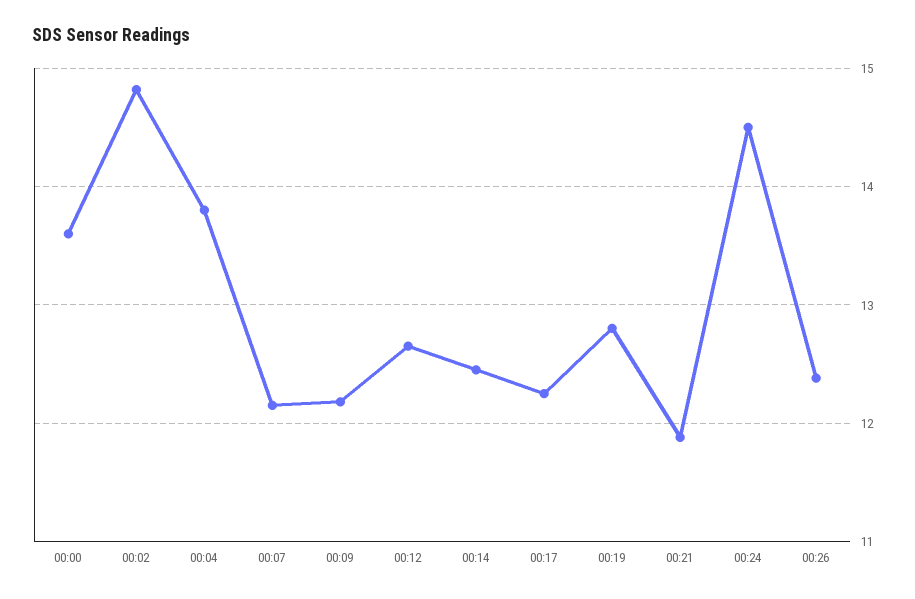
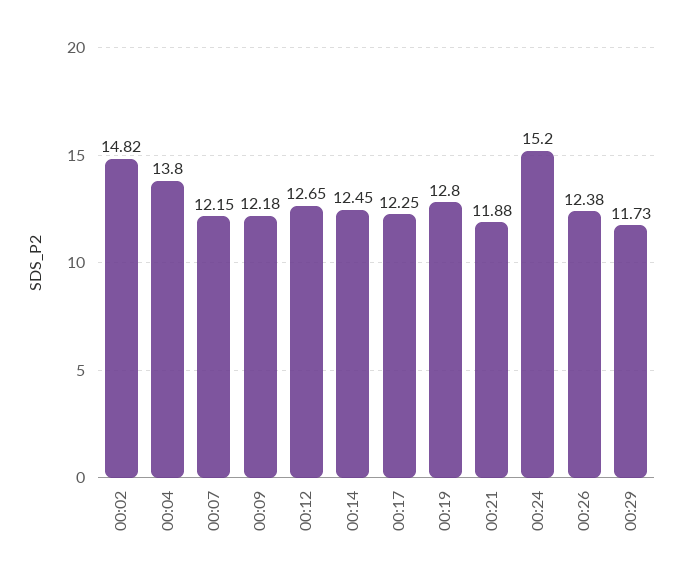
00:00: 13.6 -> none
00:24: 14.5 -> 15.2
00:29: none -> 11.73

